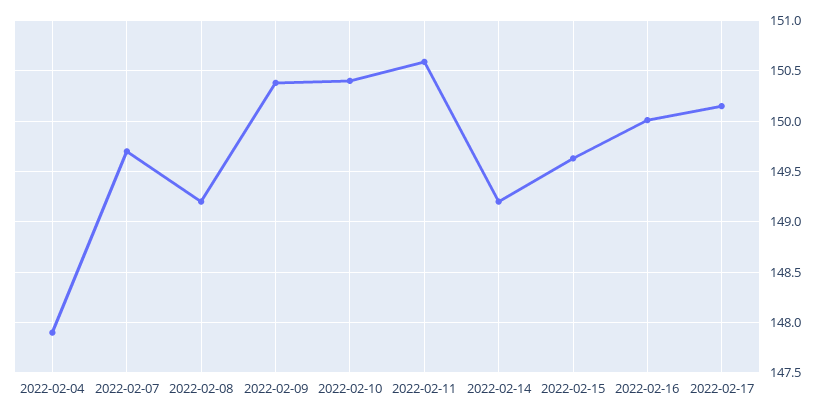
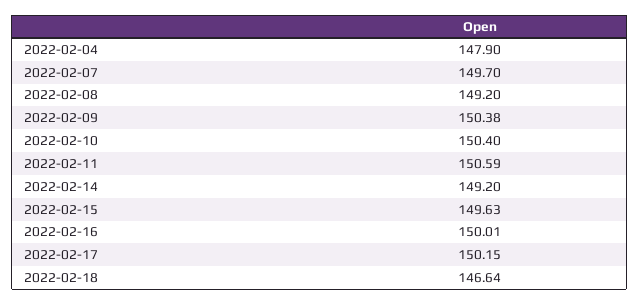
2022-02-18: none -> 146.64

